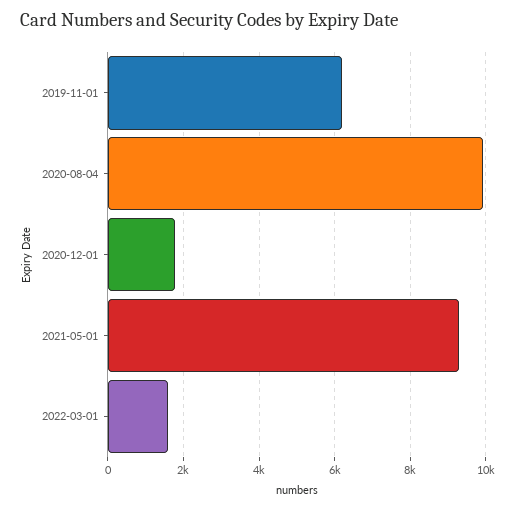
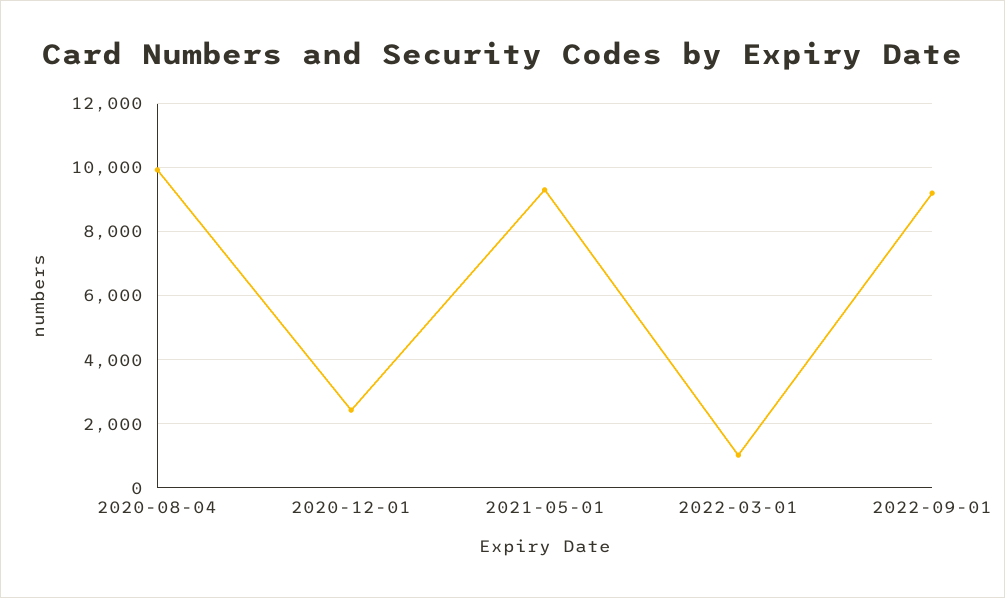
2019-11-01: 6200 -> none
2020-12-01: 1800 -> 2400
2022-03-01: 1600 -> 1000
2022-09-01: none -> 9200

